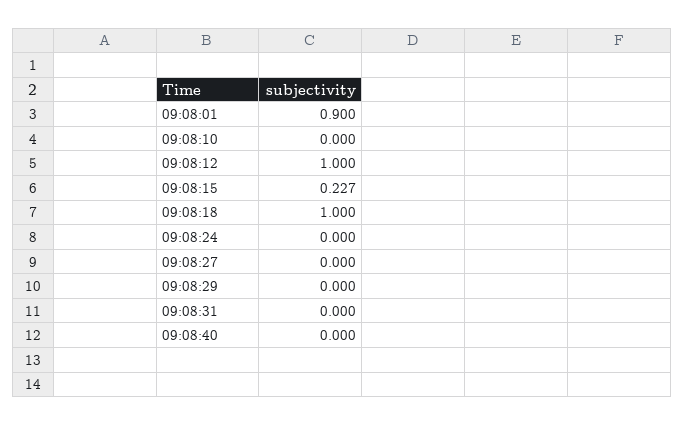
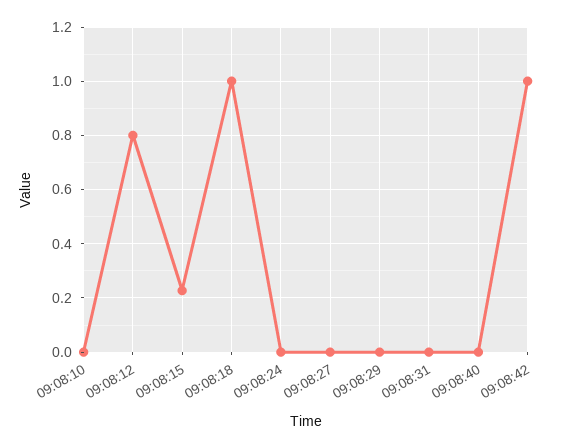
09:08:01: 0.9 -> none
09:08:12: 1 -> 0.8
09:08:42: none -> 1

